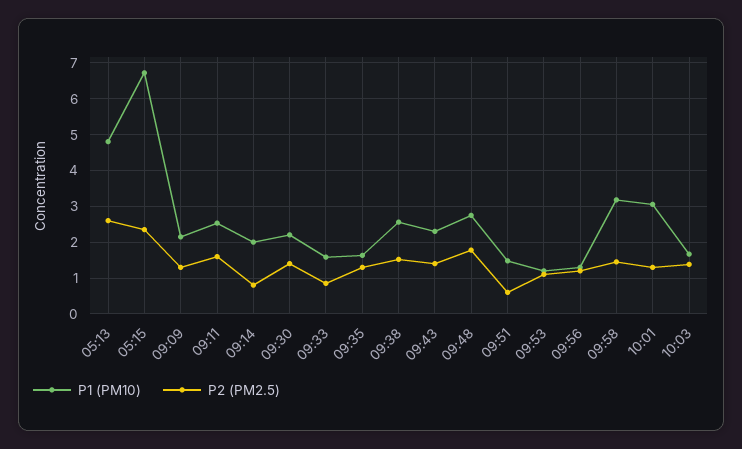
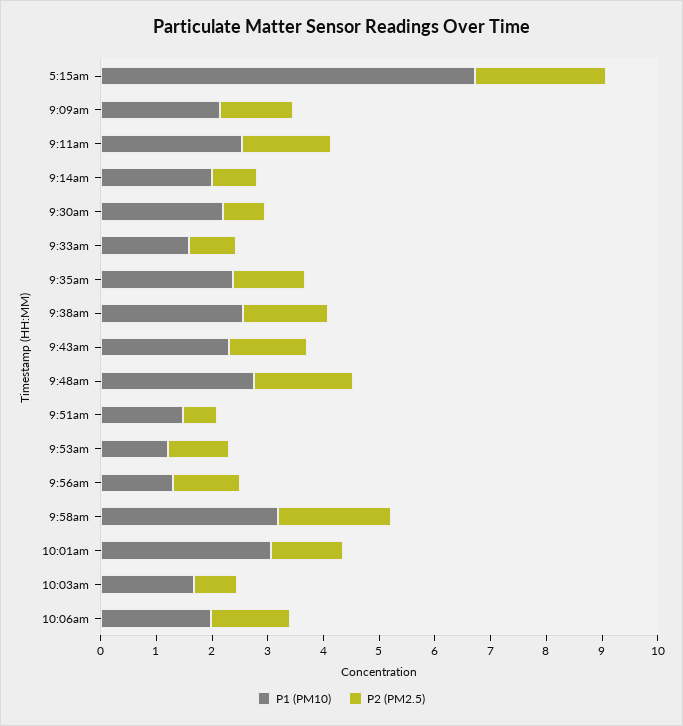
P1 (PM10), 05:13: 4.8 -> none
P2 (PM2.5), 05:13: 2.6 -> none
P2 (PM2.5), 09:30: 1.4 -> 0.8
P1 (PM10), 09:35: 1.6 -> 2.4
P2 (PM2.5), 09:58: 1.4 -> 2
P2 (PM2.5), 10:03: 1.4 -> 0.8
P1 (PM10), 10:06am: none -> 2
P2 (PM2.5), 10:06am: none -> 1.4

